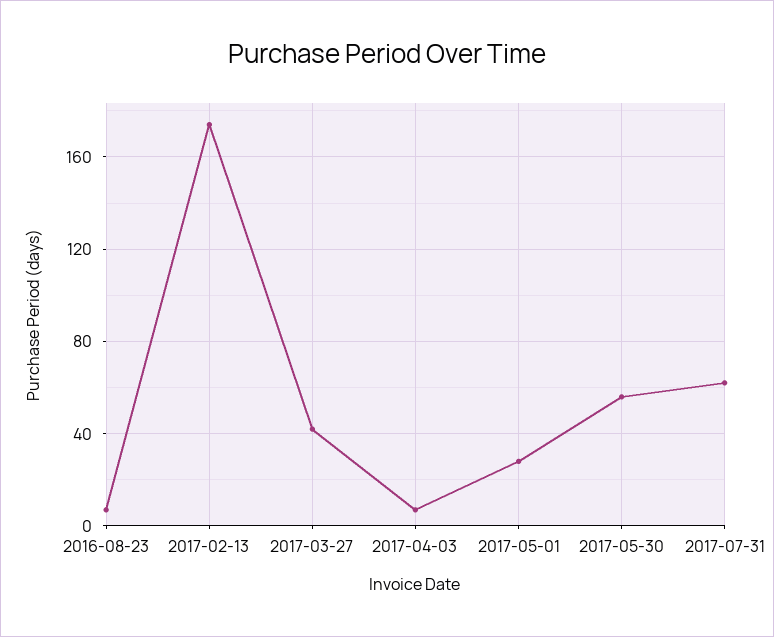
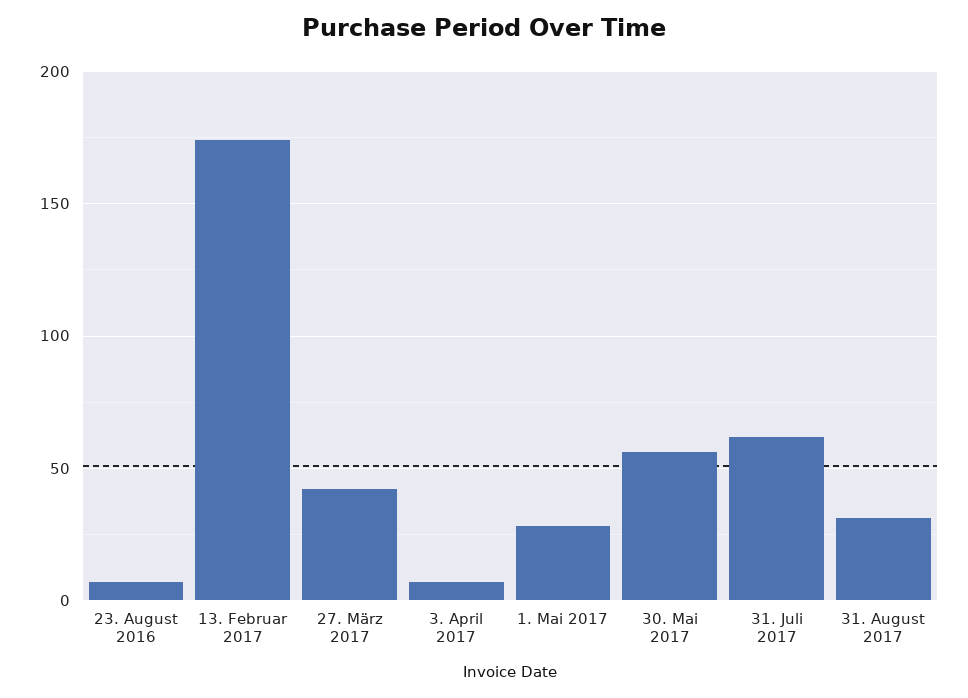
31. August 2017: none -> 30

